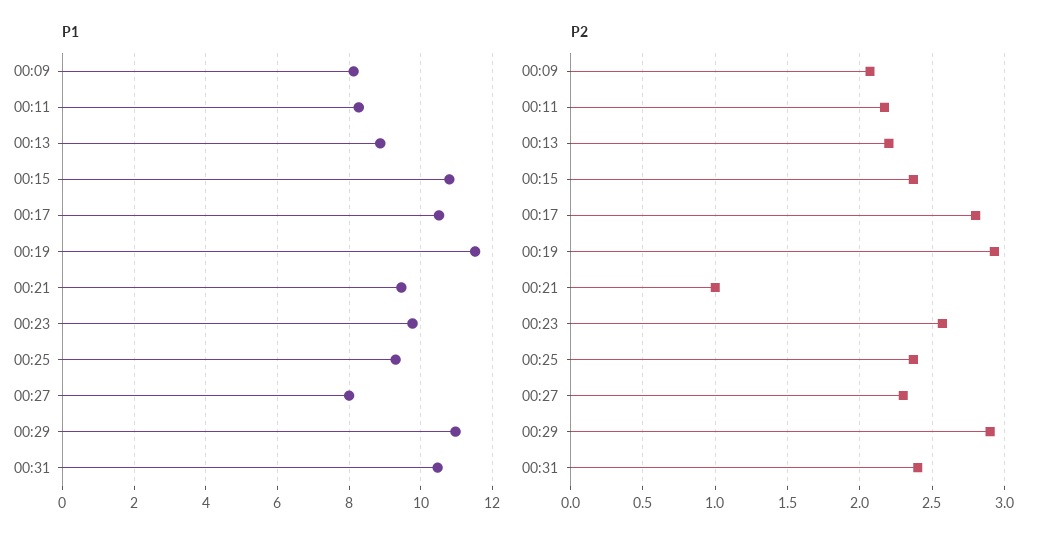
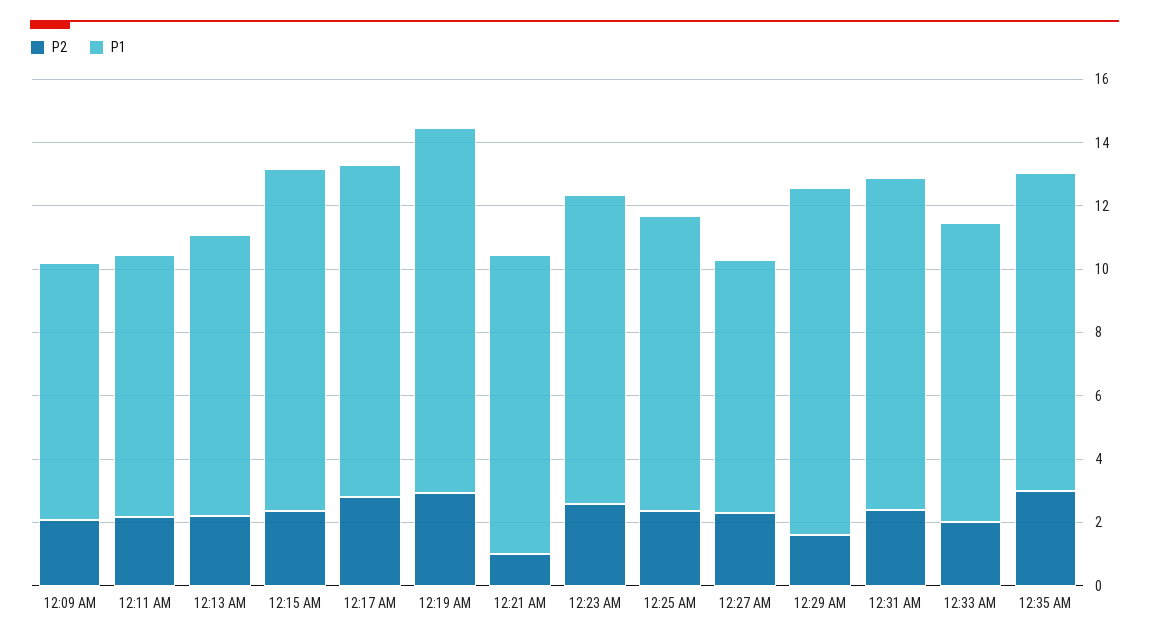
P2, 00:29: 2.9 -> 1.5
P2, 12:33 AM: none -> 2
P1, 12:33 AM: none -> 9.5
P2, 12:35 AM: none -> 3
P1, 12:35 AM: none -> 10

